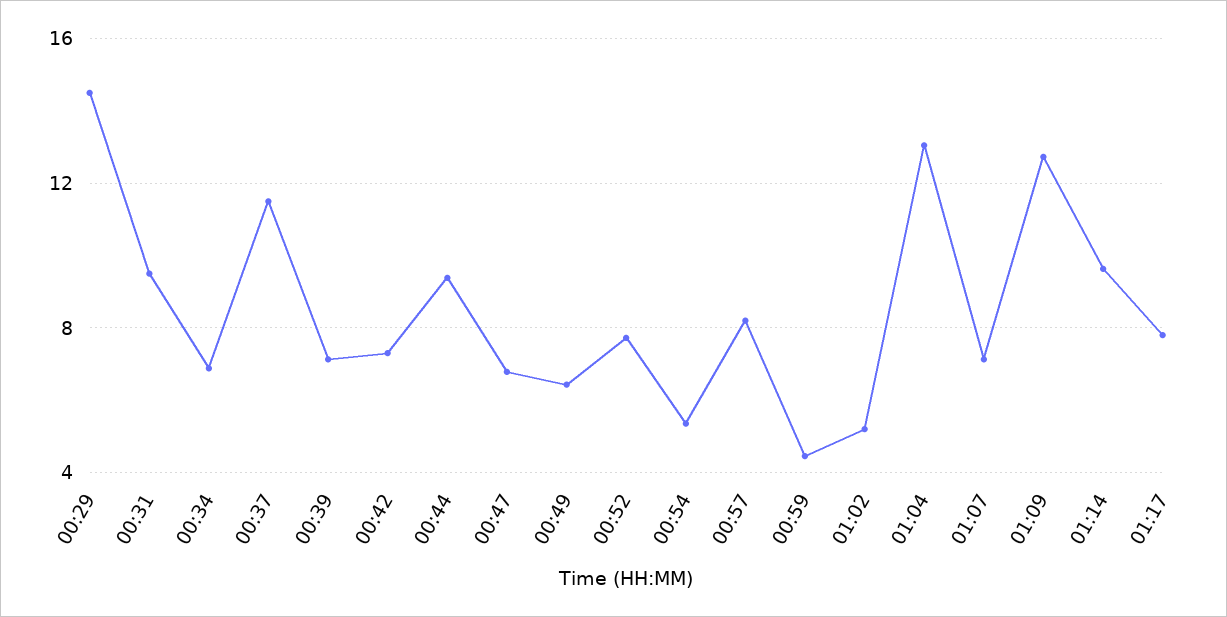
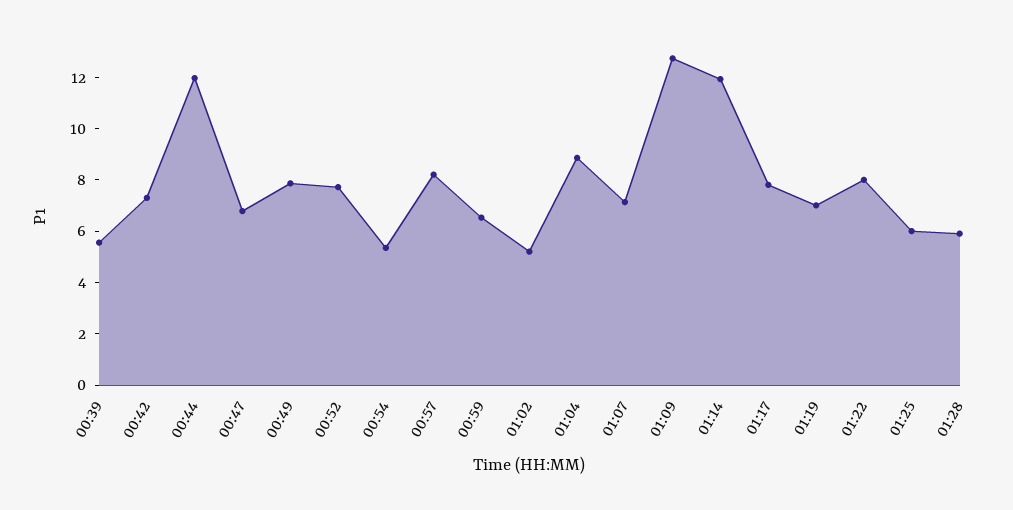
00:29: 14.5 -> none
00:31: 9.5 -> none
00:34: 7 -> none
00:37: 11.5 -> none
00:39: 7 -> 5.5
00:44: 9.5 -> 12
00:49: 6.5 -> 8
00:59: 4.5 -> 6.5
01:04: 13 -> 9
01:14: 9.5 -> 12
01:19: none -> 7
01:22: none -> 8
01:25: none -> 6
01:28: none -> 6

